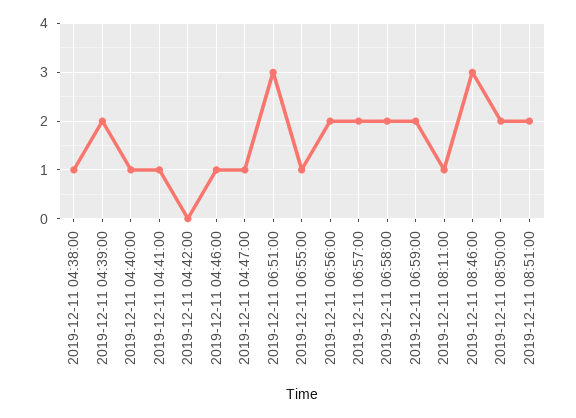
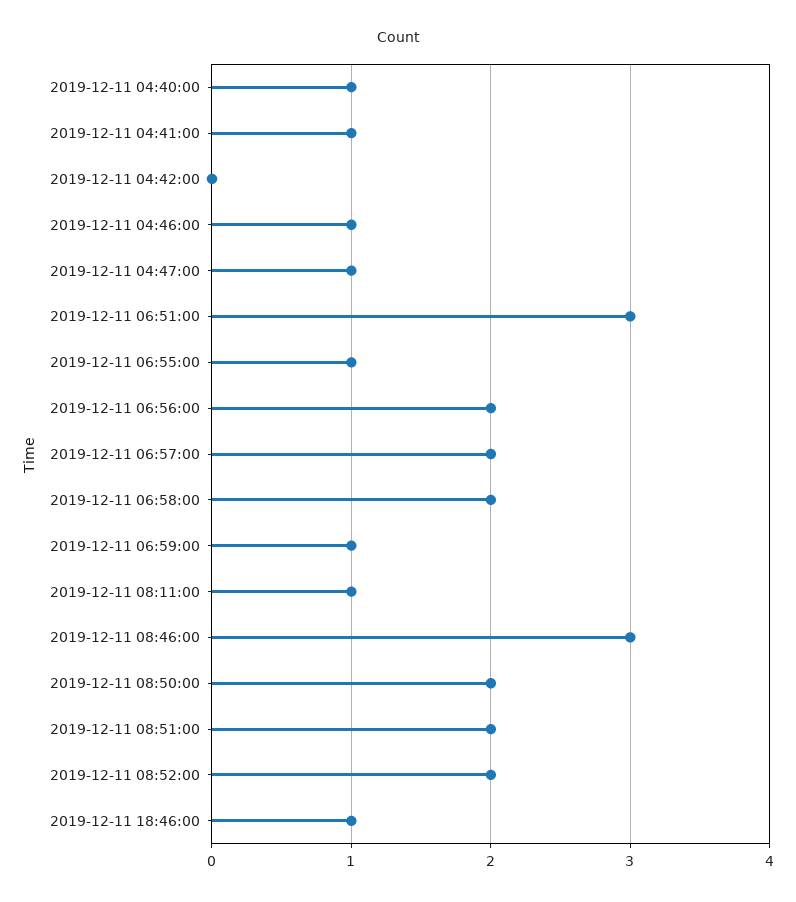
2019-12-11 04:38:00: 1 -> none
2019-12-11 04:39:00: 2 -> none
2019-12-11 06:59:00: 2 -> 1
2019-12-11 08:52:00: none -> 2
2019-12-11 18:46:00: none -> 1

